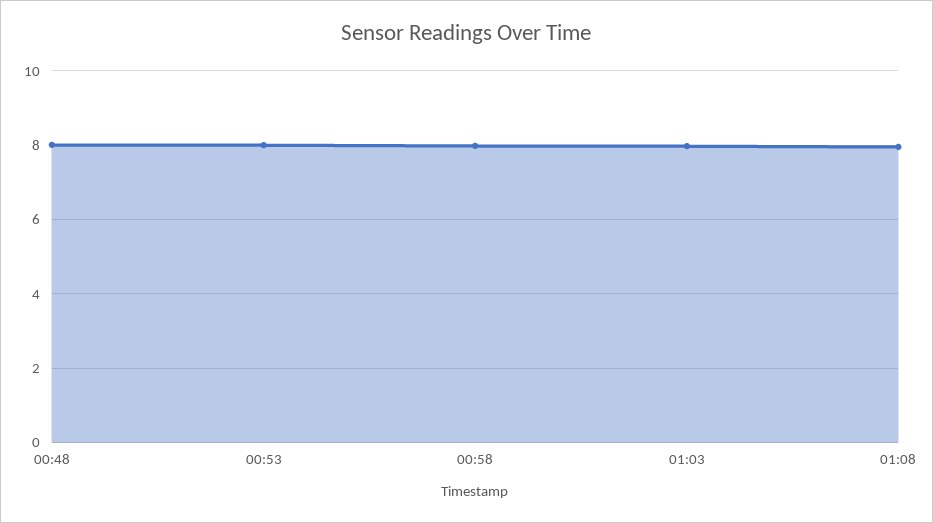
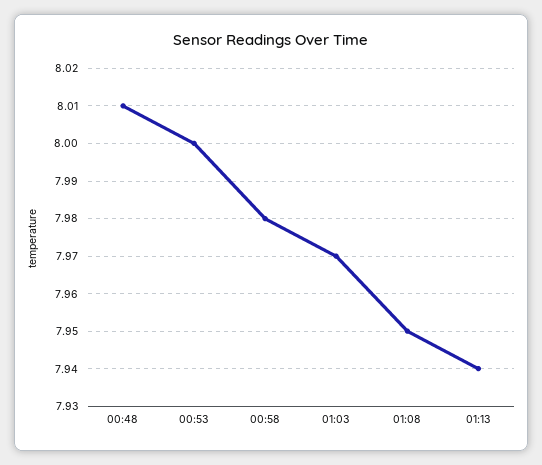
01:13: none -> 7.94

